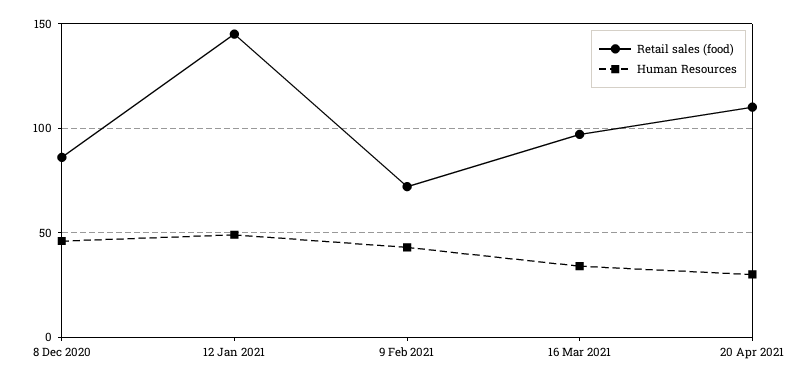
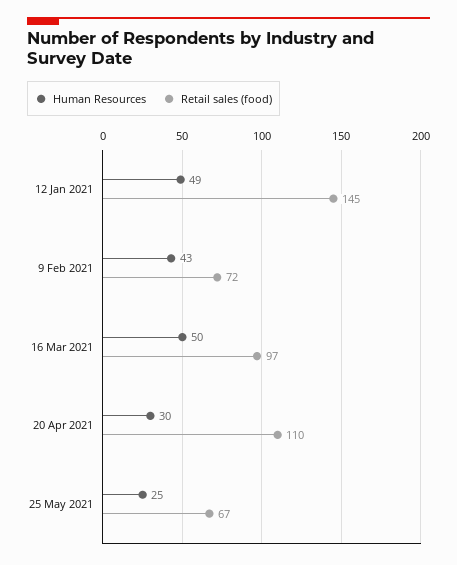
Retail sales (food), 8 Dec 2020: 85 -> none
Human Resources, 8 Dec 2020: 45 -> none
Human Resources, 16 Mar 2021: 35 -> 50
Human Resources, 25 May 2021: none -> 25
Retail sales (food), 25 May 2021: none -> 67

